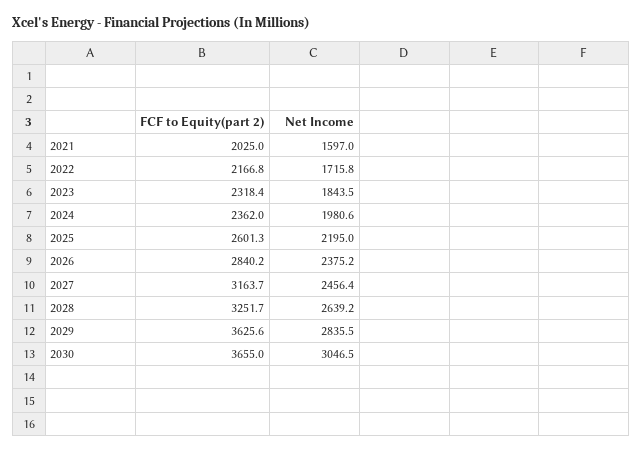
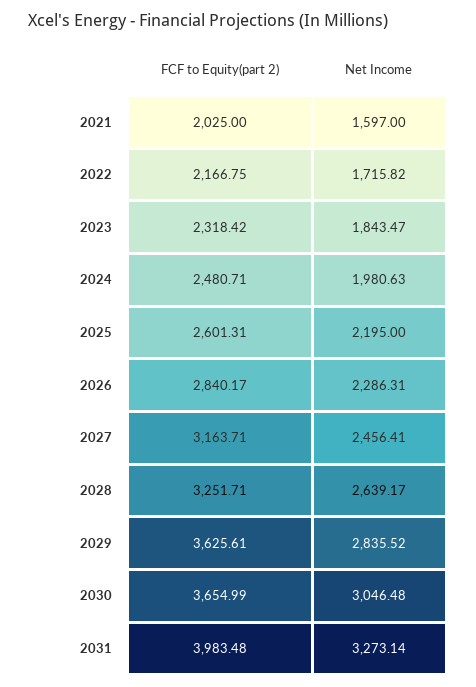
FCF to Equity(part 2), 2024: 2362 -> 2480.71
Net Income, 2026: 2375.2 -> 2286.31
FCF to Equity(part 2), 2031: none -> 3983.48
Net Income, 2031: none -> 3273.14

